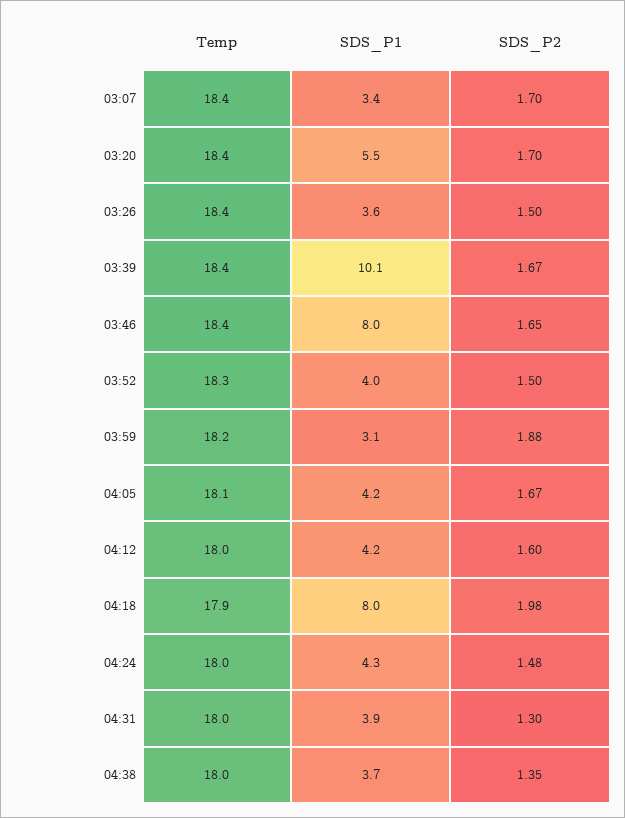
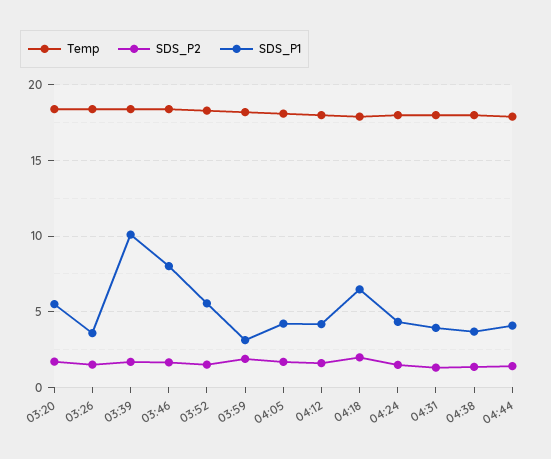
Temp, 03:07: 18.4 -> none
SDS_P1, 03:07: 3.4 -> none
SDS_P2, 03:07: 1.7 -> none
SDS_P1, 03:52: 4 -> 5.5
SDS_P1, 04:18: 8 -> 6.5
Temp, 04:44: none -> 18
SDS_P2, 04:44: none -> 1.5
SDS_P1, 04:44: none -> 4

